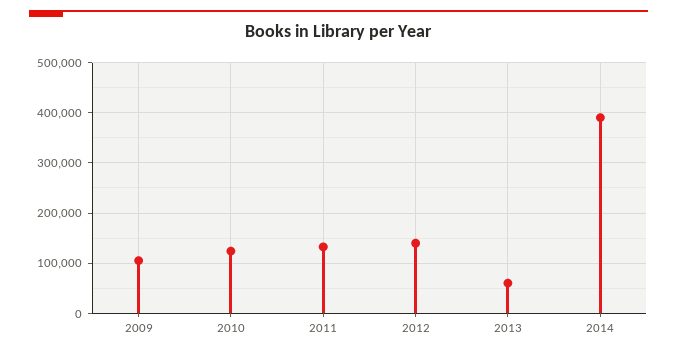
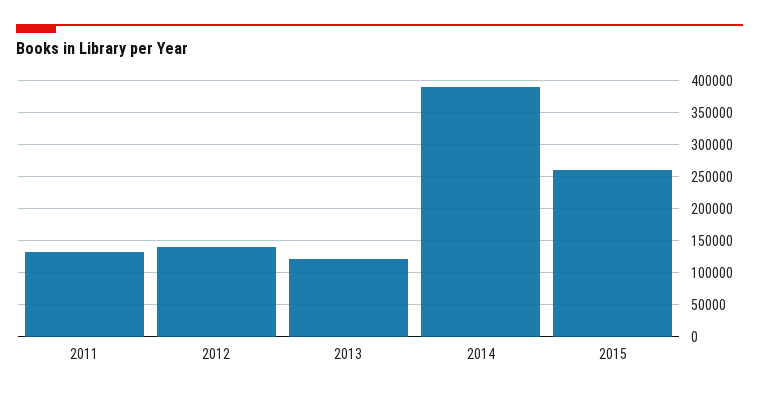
2009: 100000 -> none
2010: 120000 -> none
2013: 60000 -> 120000
2015: none -> 260000

